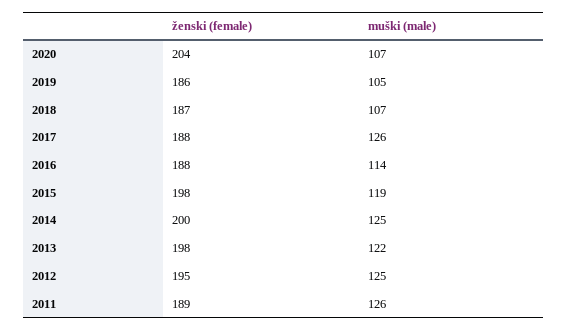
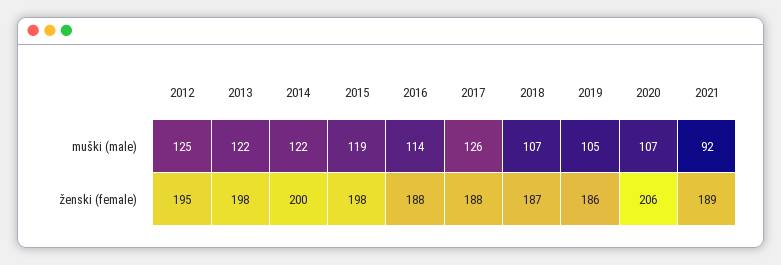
ženski (female), 2020: 204 -> 206
muški (male), 2014: 125 -> 122
ženski (female), 2011: 189 -> none
muški (male), 2011: 126 -> none
muški (male), 2021: none -> 92
ženski (female), 2021: none -> 189

